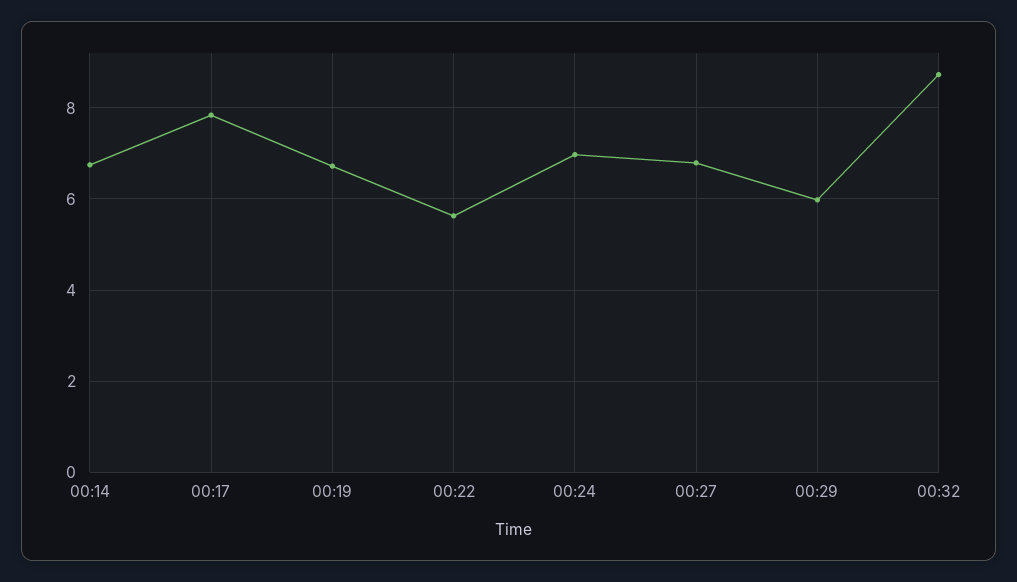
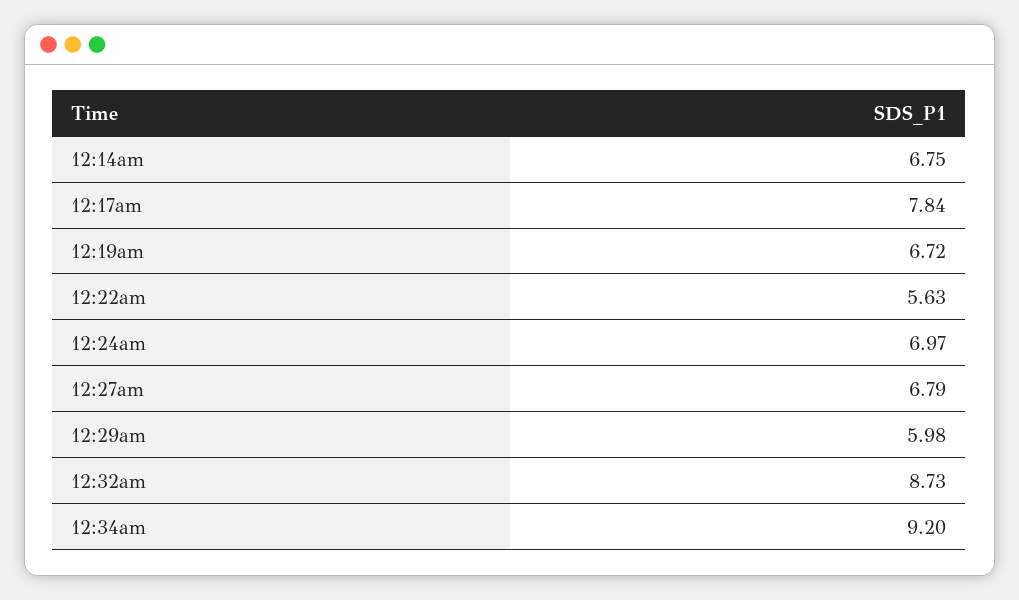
12:34am: none -> 9.2

